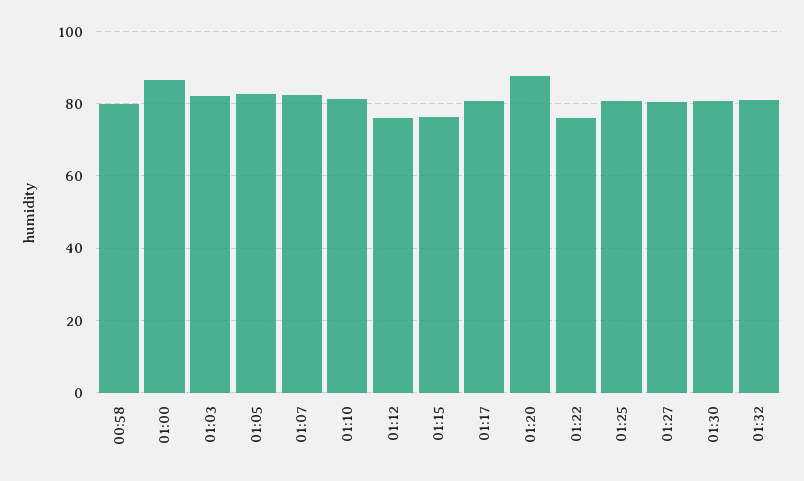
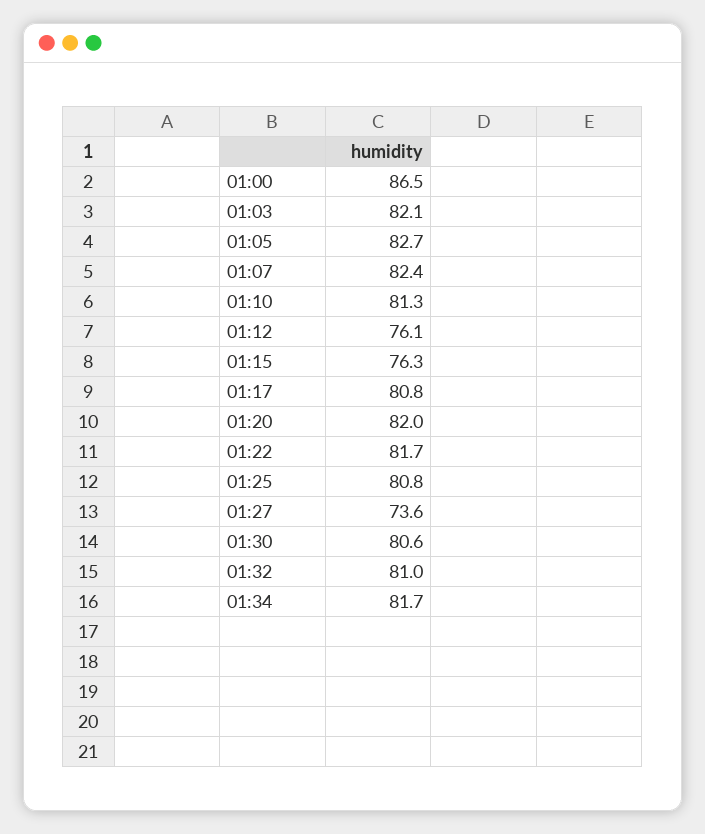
00:58: 80 -> none
01:20: 88 -> 82
01:22: 76 -> 81.7
01:27: 80 -> 73.6
01:34: none -> 81.7

